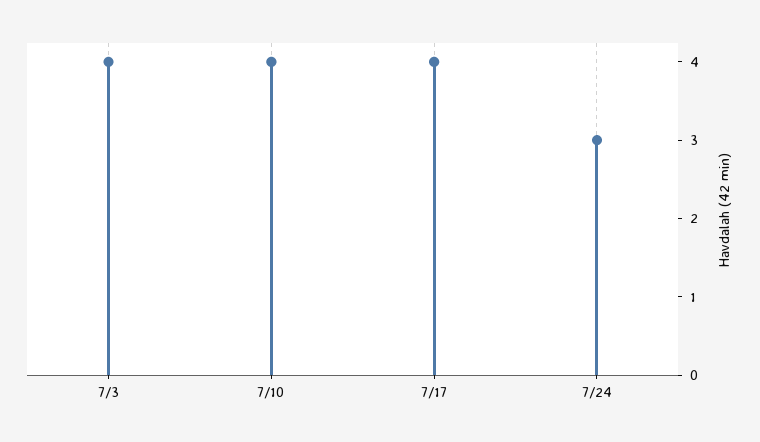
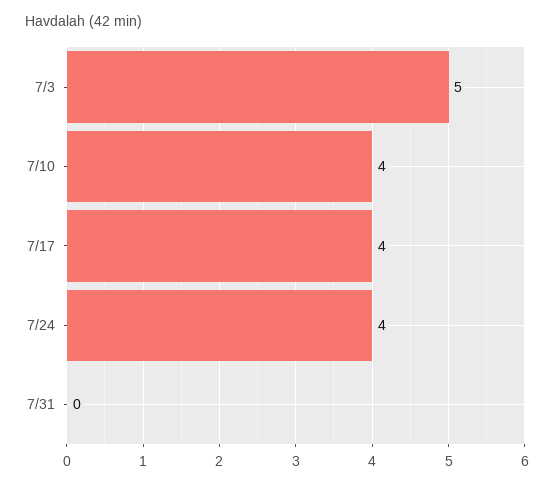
7/3: 4 -> 5
7/24: 3 -> 4
7/31: none -> 0

